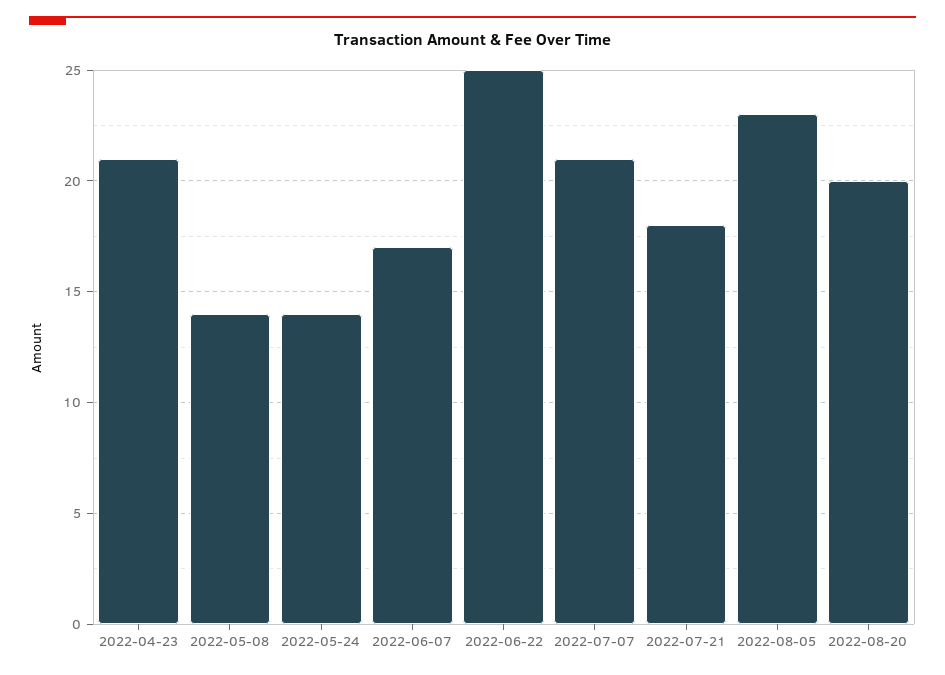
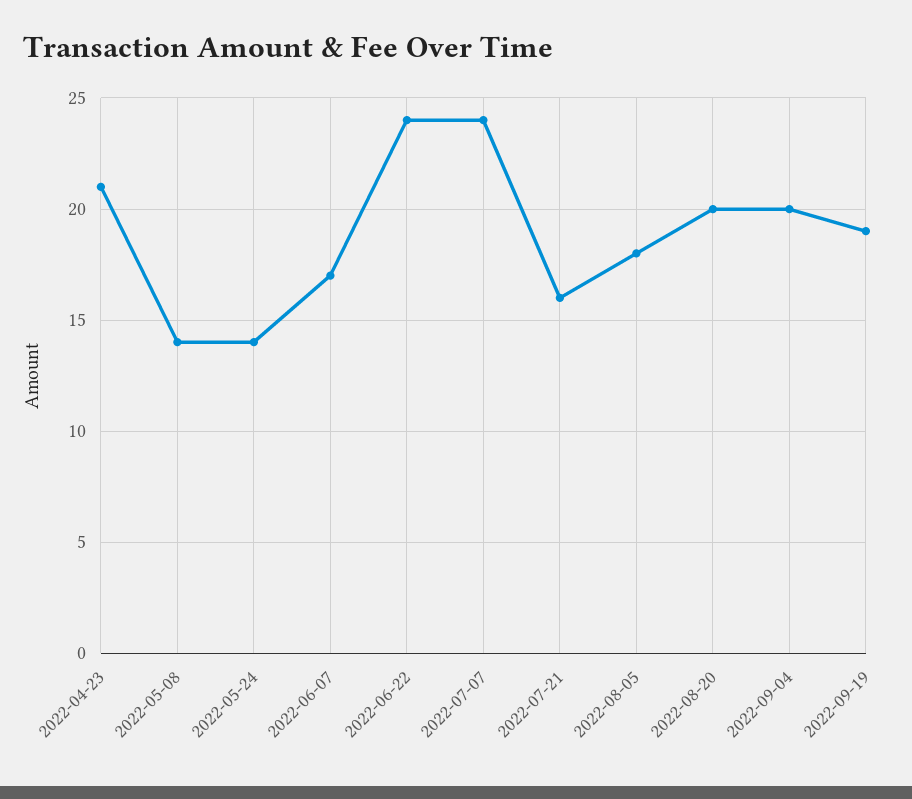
2022-06-22: 25 -> 24
2022-07-07: 21 -> 24
2022-07-21: 18 -> 16
2022-08-05: 23 -> 18
2022-09-04: none -> 20
2022-09-19: none -> 19

